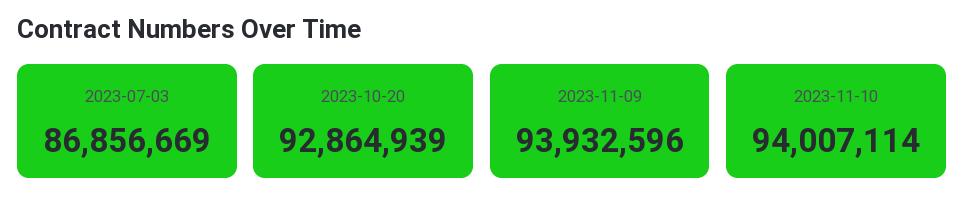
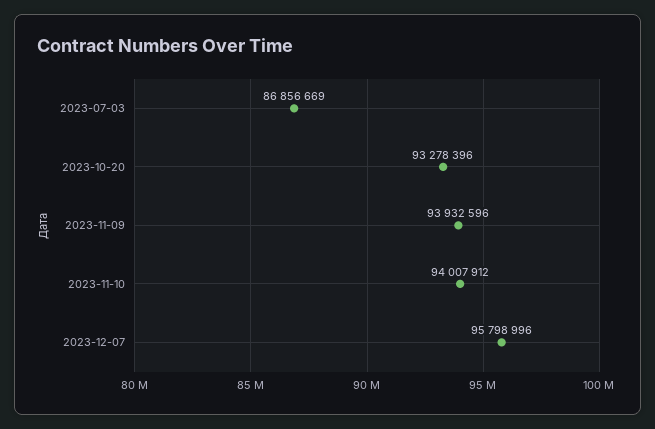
2023-10-20: 92864939 -> 93278396
2023-11-10: 94007114 -> 94007912
2023-12-07: none -> 95798996

